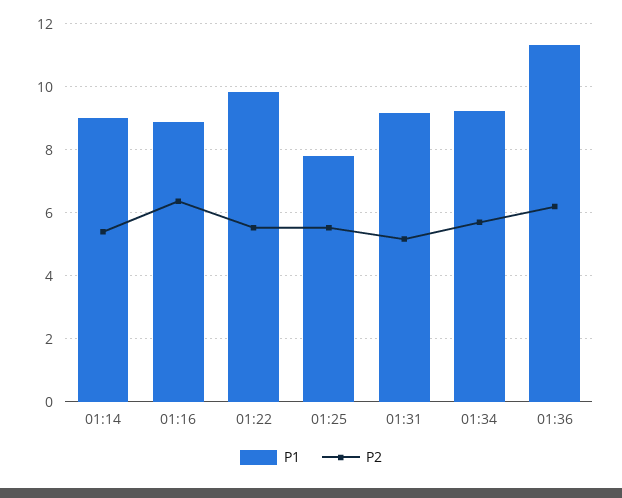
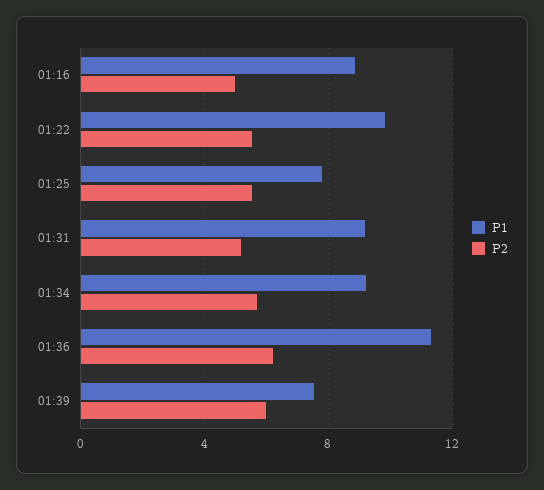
P1, 01:14: 9 -> none
P2, 01:14: 5.4 -> none
P2, 01:16: 6.4 -> 5
P1, 01:39: none -> 7.5
P2, 01:39: none -> 6

